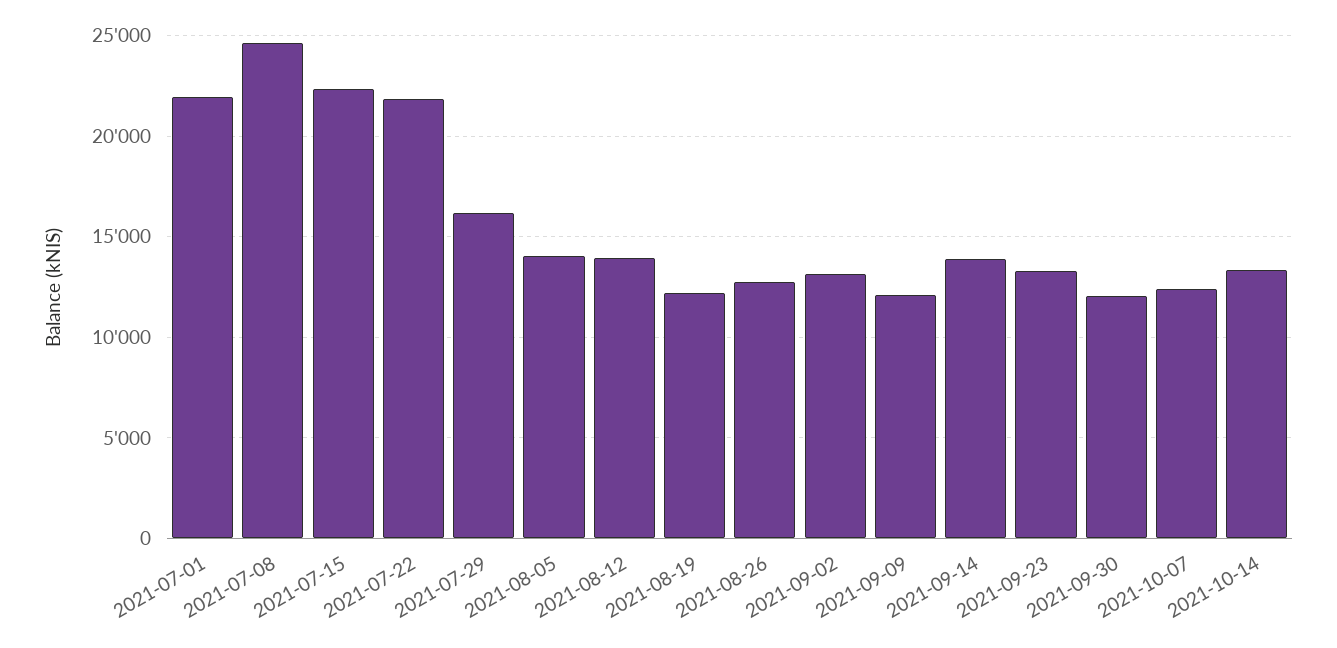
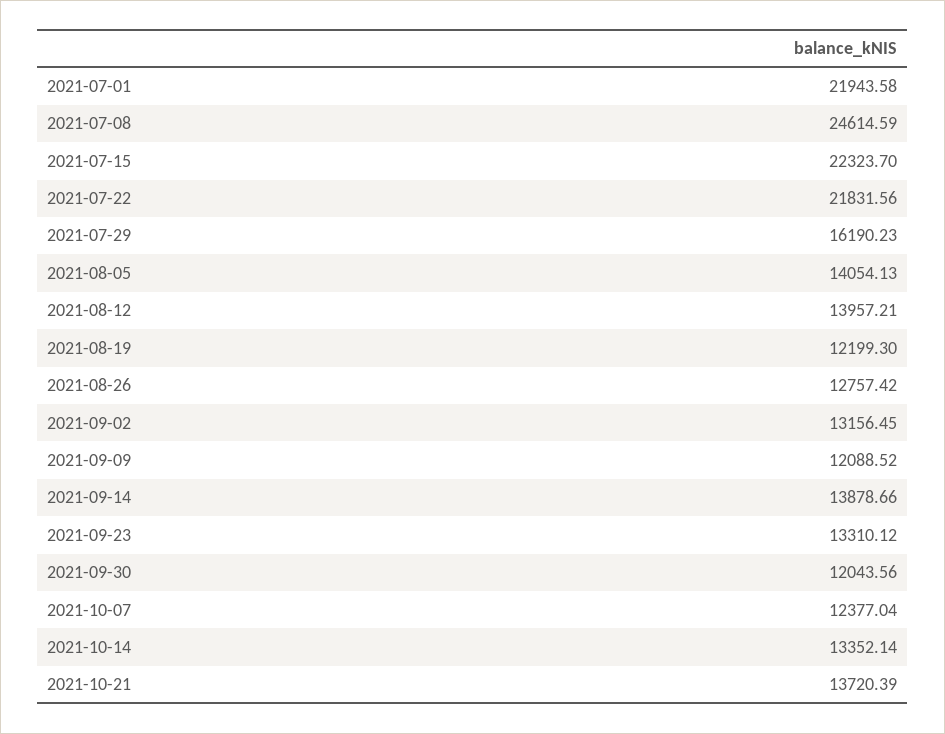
2021-10-21: none -> 13720.39

